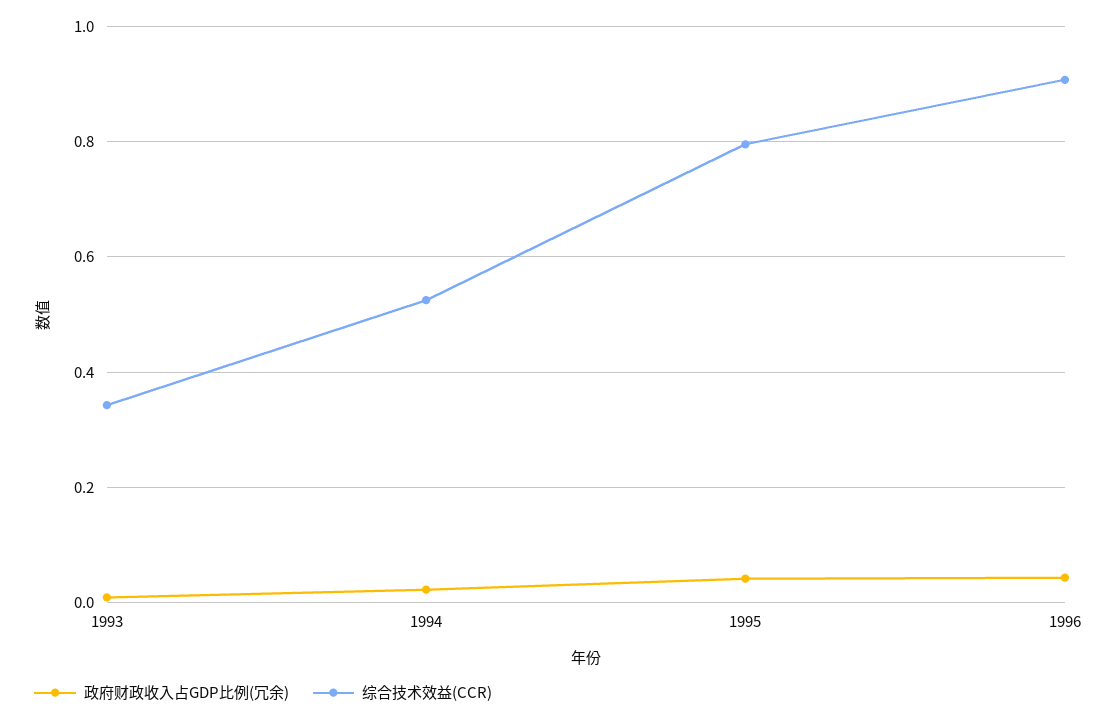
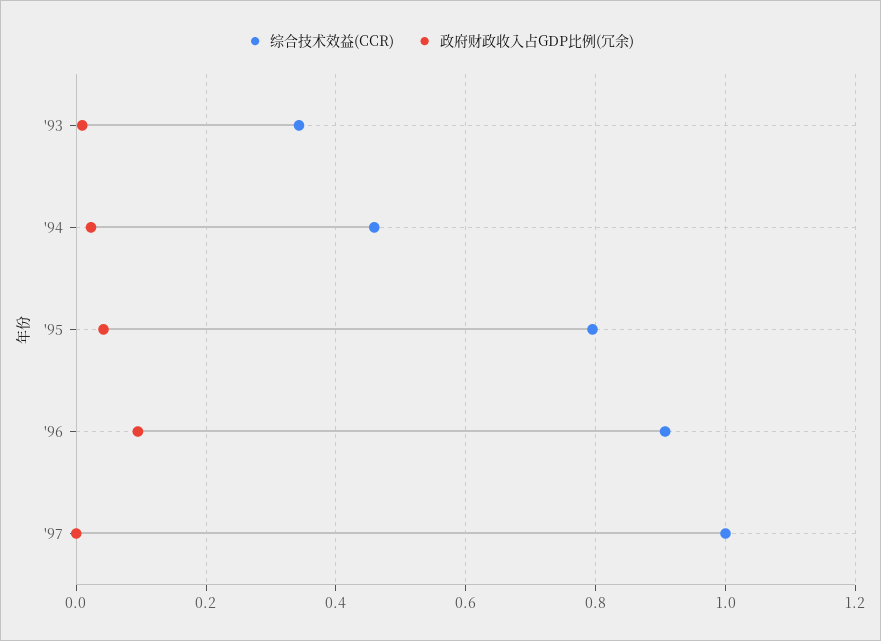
综合技术效益(CCR), 1994: 0.52 -> 0.46
政府财政收入占GDP比例(冗余), 1996: 0.04 -> 0.1
综合技术效益(CCR), '97: none -> 1
政府财政收入占GDP比例(冗余), '97: none -> 0

